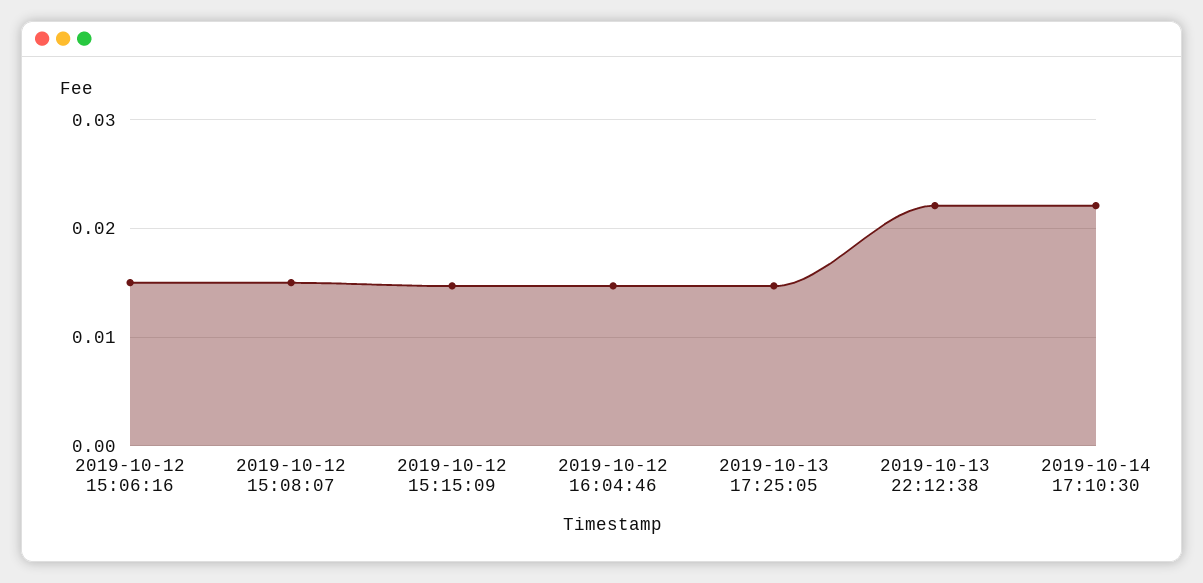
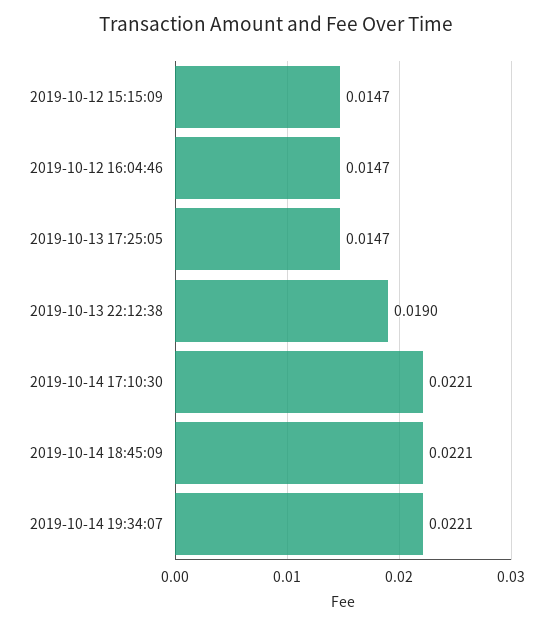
2019-10-12 15:06:16: 0.015 -> none
2019-10-12 15:08:07: 0.015 -> none
2019-10-13 22:12:38: 0.022 -> 0.019
2019-10-14 18:45:09: none -> 0.0221
2019-10-14 19:34:07: none -> 0.0221

